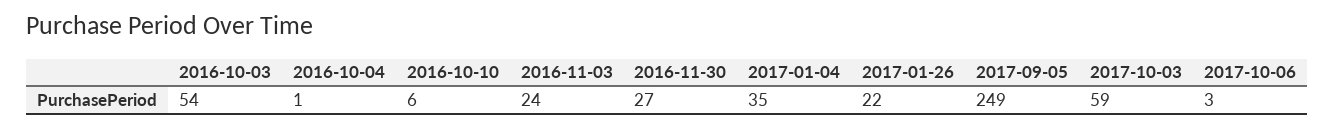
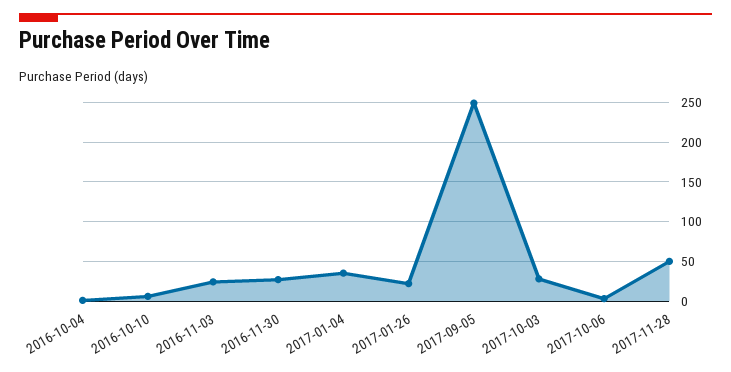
2016-10-03: 54 -> none
2017-10-03: 59 -> 30
2017-11-28: none -> 50

